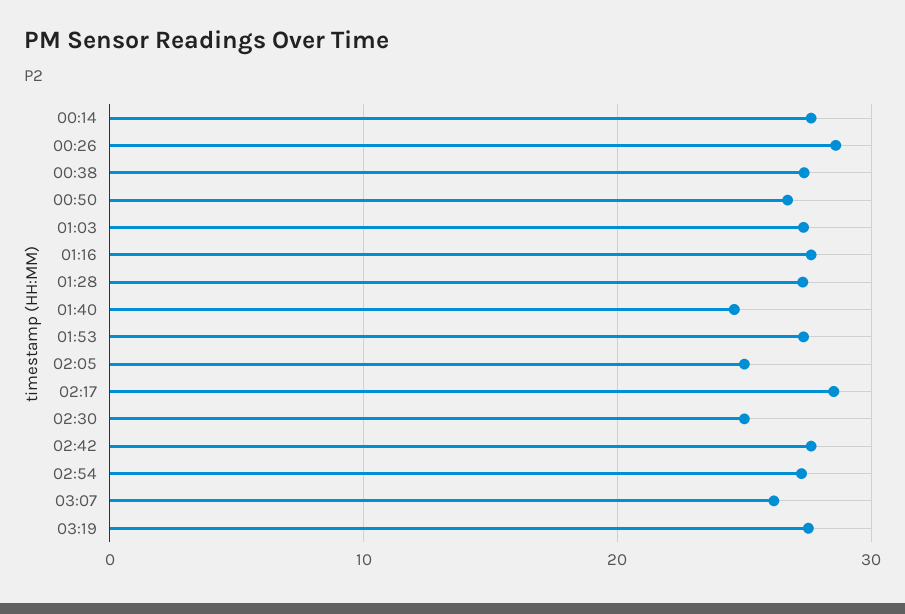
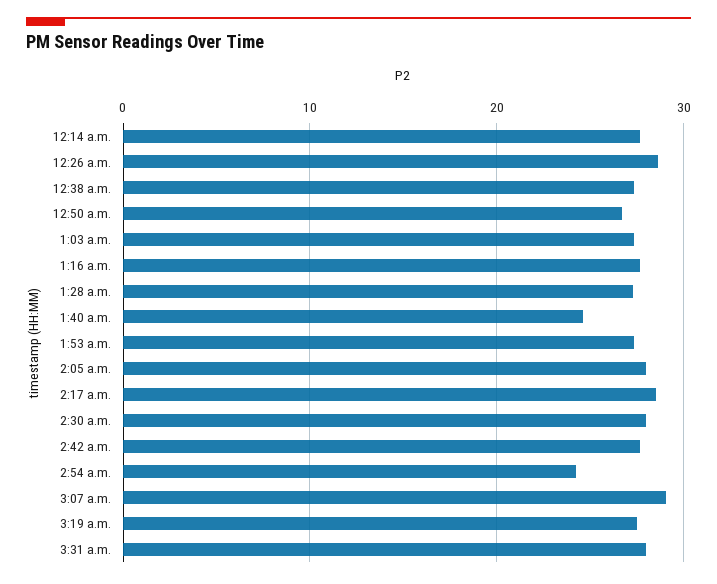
02:05: 25 -> 28
02:30: 25 -> 28
02:54: 27 -> 24
03:07: 26 -> 29
3:31 a.m.: none -> 28

